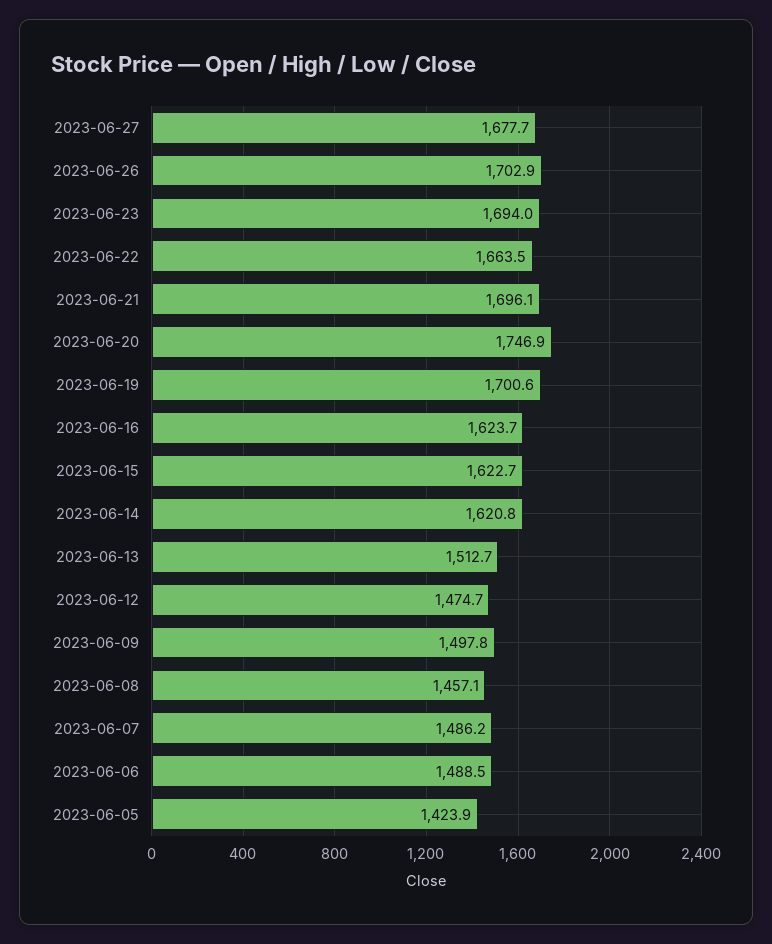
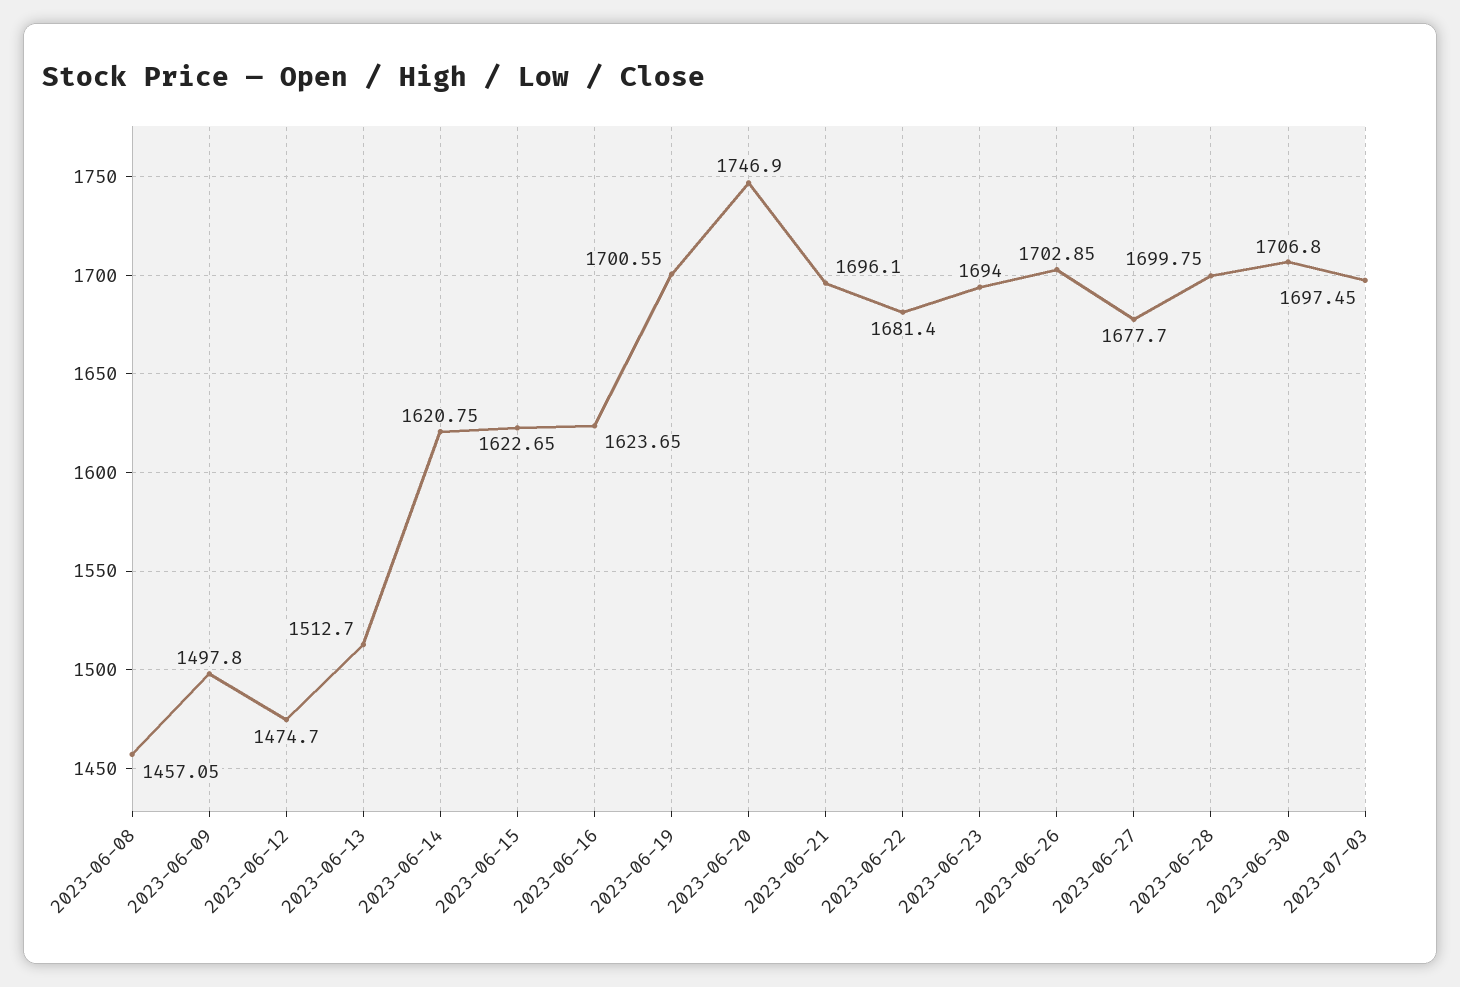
2023-06-22: 1663.5 -> 1681.4
2023-06-07: 1486.2 -> none
2023-06-06: 1488.5 -> none
2023-06-05: 1423.9 -> none
2023-06-28: none -> 1699.75
2023-06-30: none -> 1706.8
2023-07-03: none -> 1697.45

